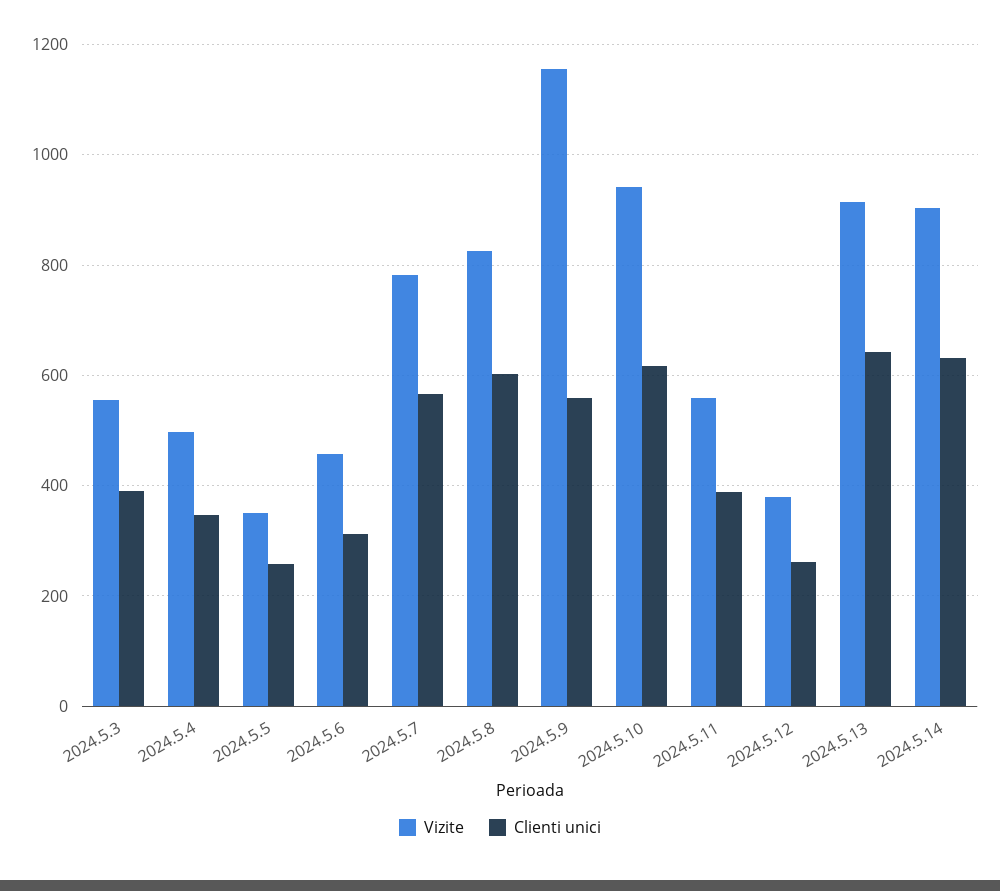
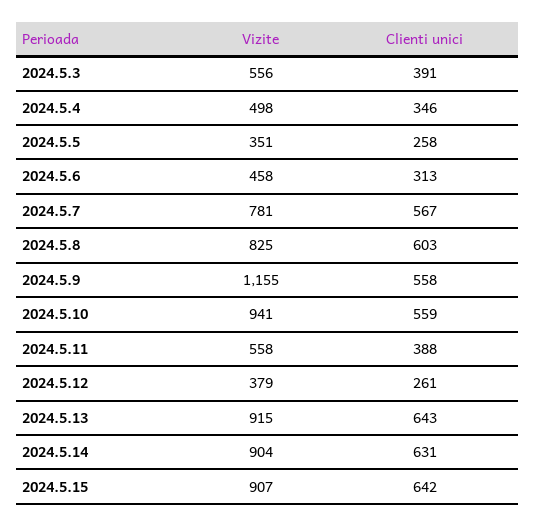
Clienti unici, 2024.5.10: 620 -> 559
Vizite, 2024.5.15: none -> 907
Clienti unici, 2024.5.15: none -> 642

